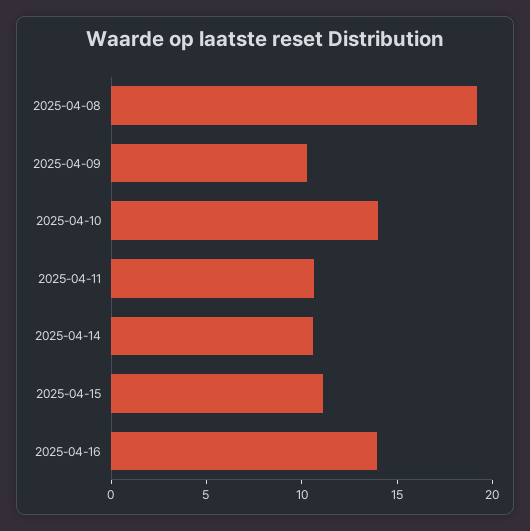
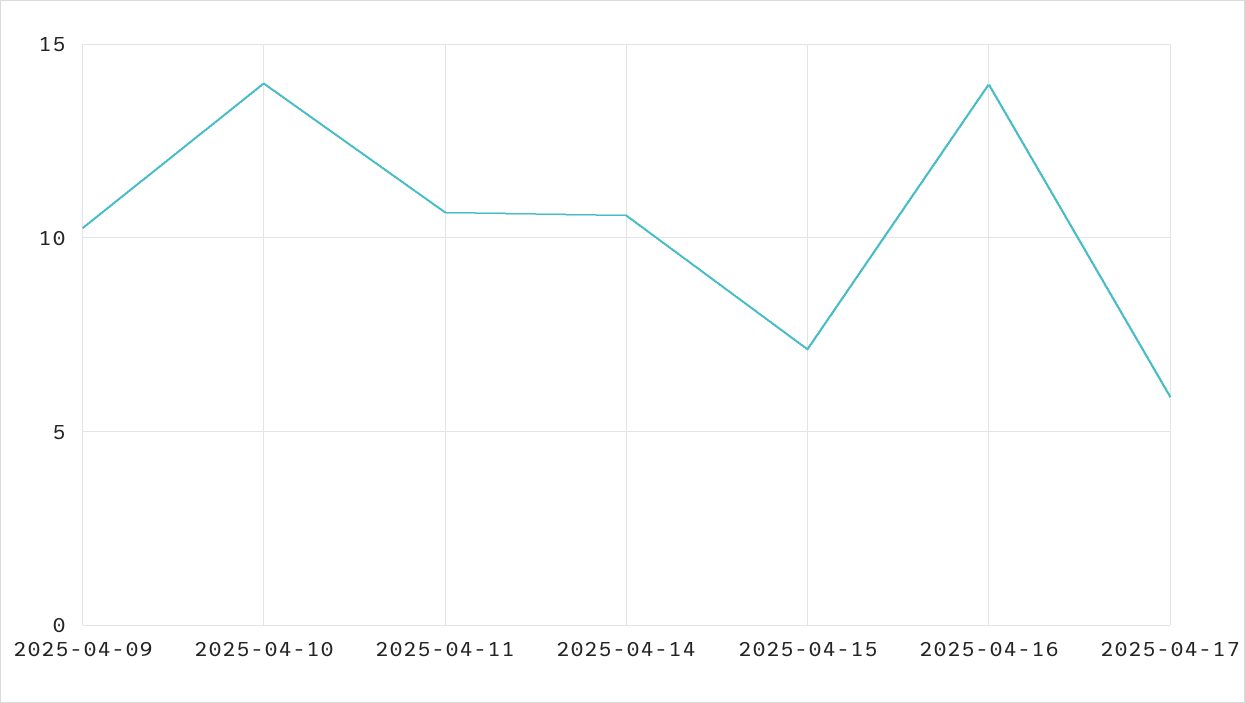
2025-04-08: 19 -> none
2025-04-15: 11 -> 7
2025-04-17: none -> 6

